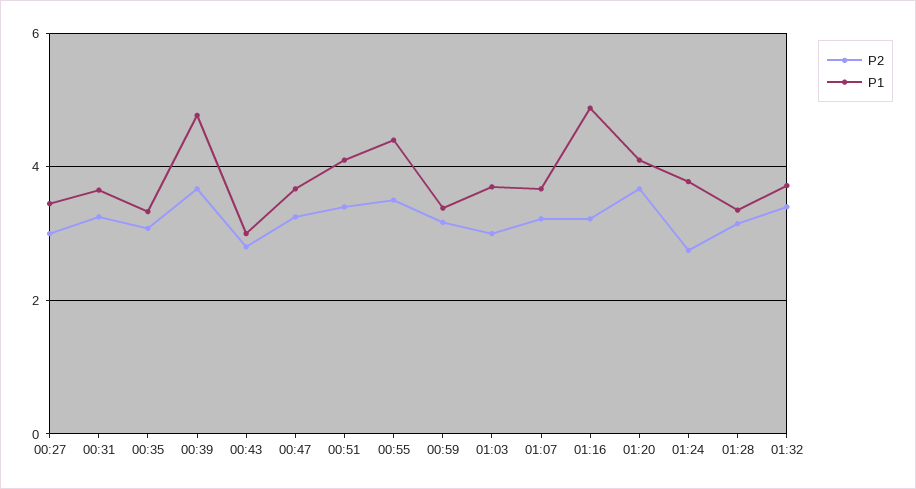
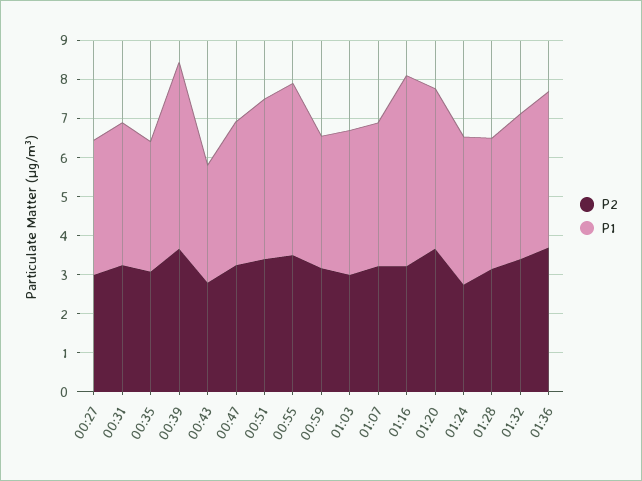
P2, 01:36: none -> 3.75
P1, 01:36: none -> 4

